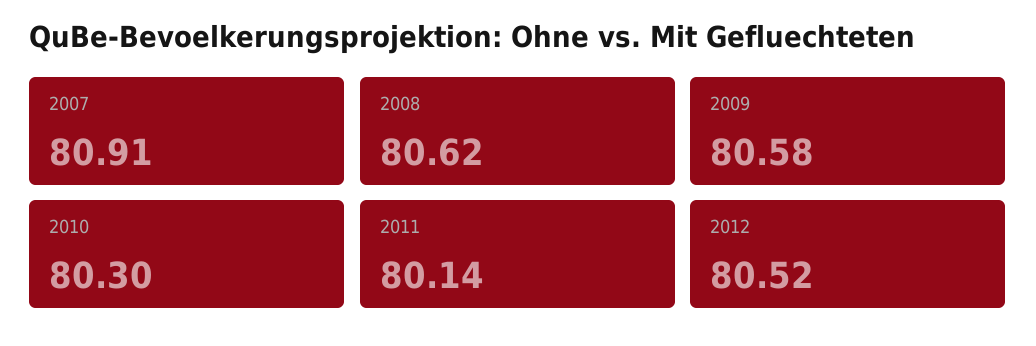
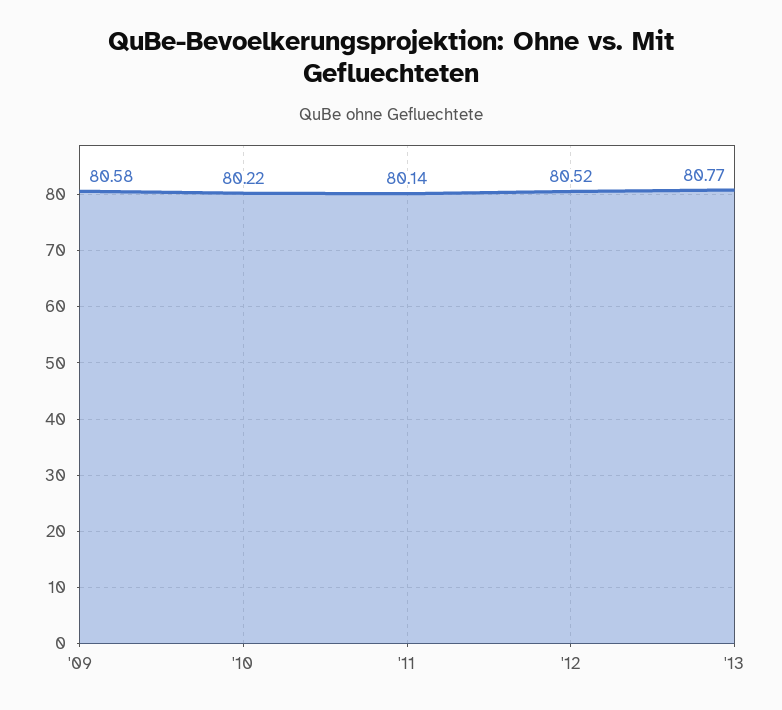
2007: 80.91 -> none
2008: 80.62 -> none
2010: 80.3 -> 80.22
'13: none -> 80.77

